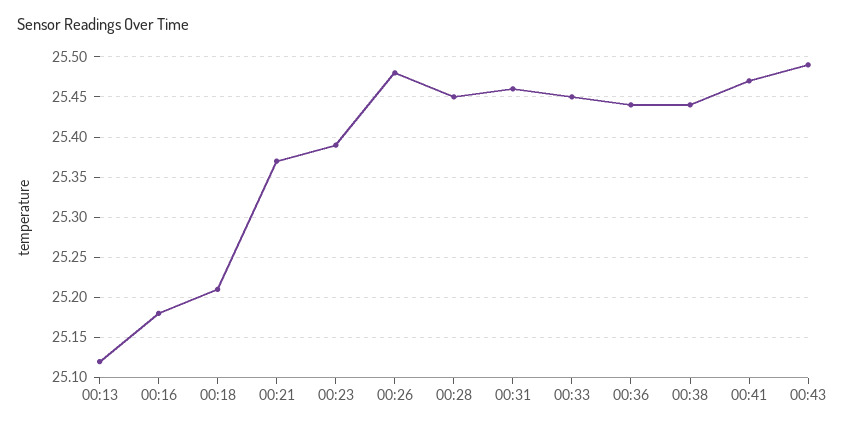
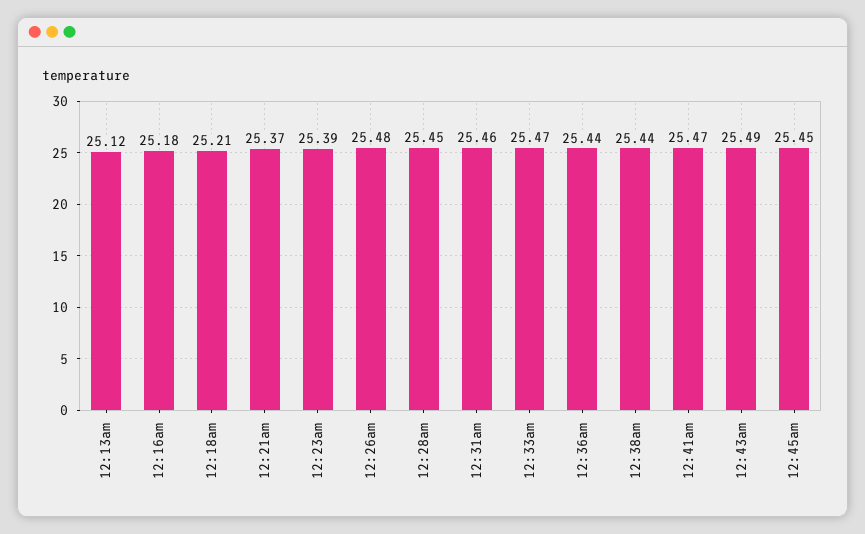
00:33: 25.45 -> 25.47
12:45am: none -> 25.45

